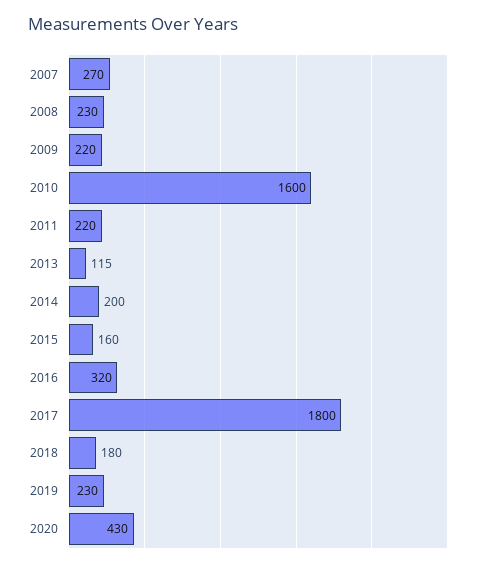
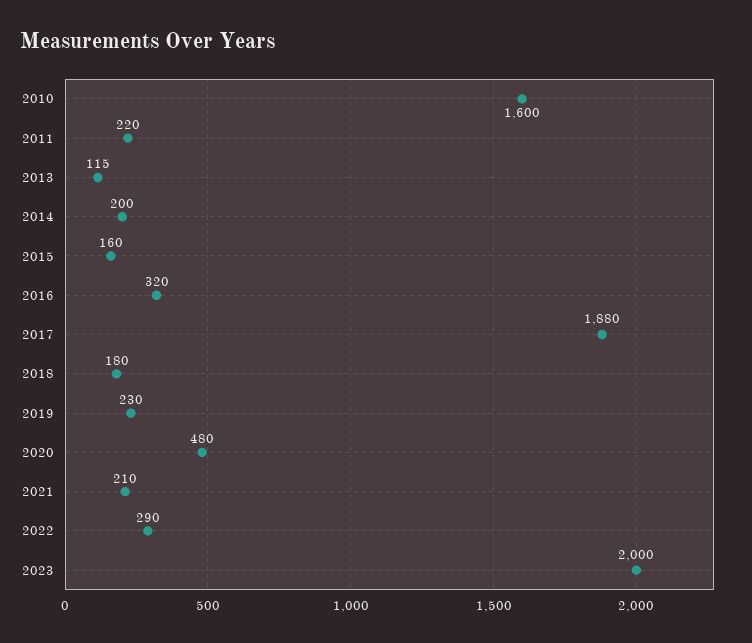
2007: 270 -> none
2008: 230 -> none
2009: 220 -> none
2017: 1800 -> 1880
2020: 430 -> 480
2021: none -> 210
2022: none -> 290
2023: none -> 2000

